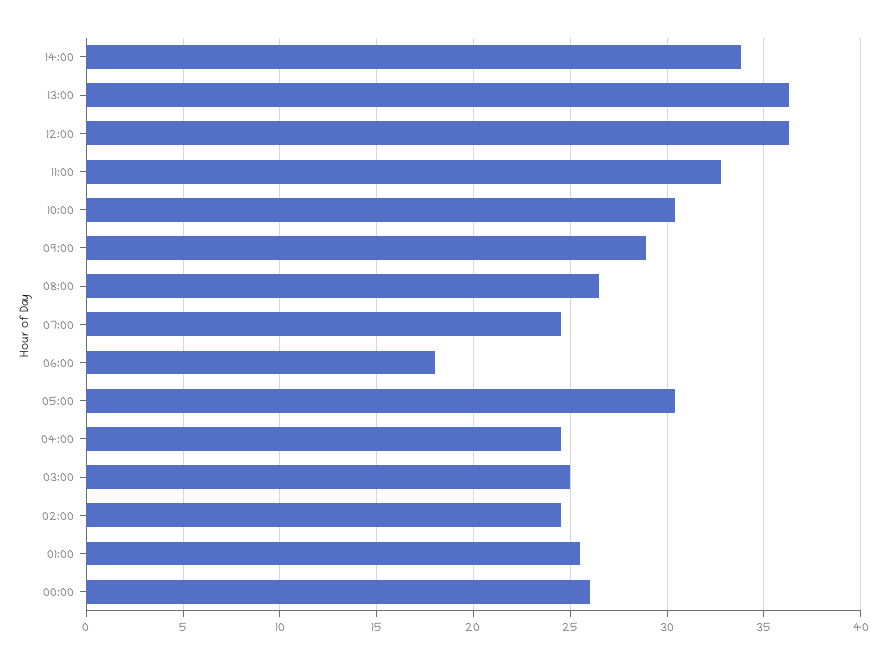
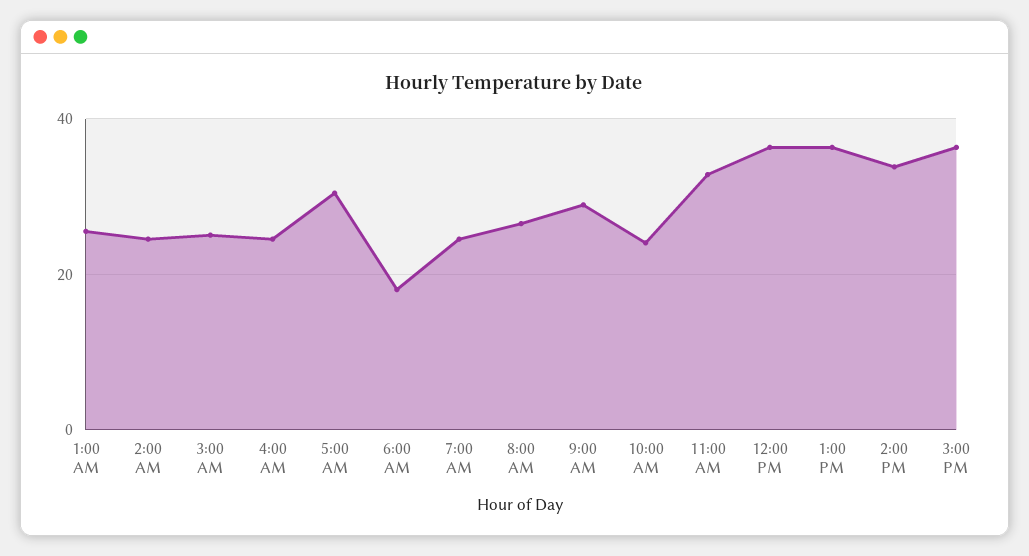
10:00: 30.5 -> 24
00:00: 26 -> none
3:00 PM: none -> 36

